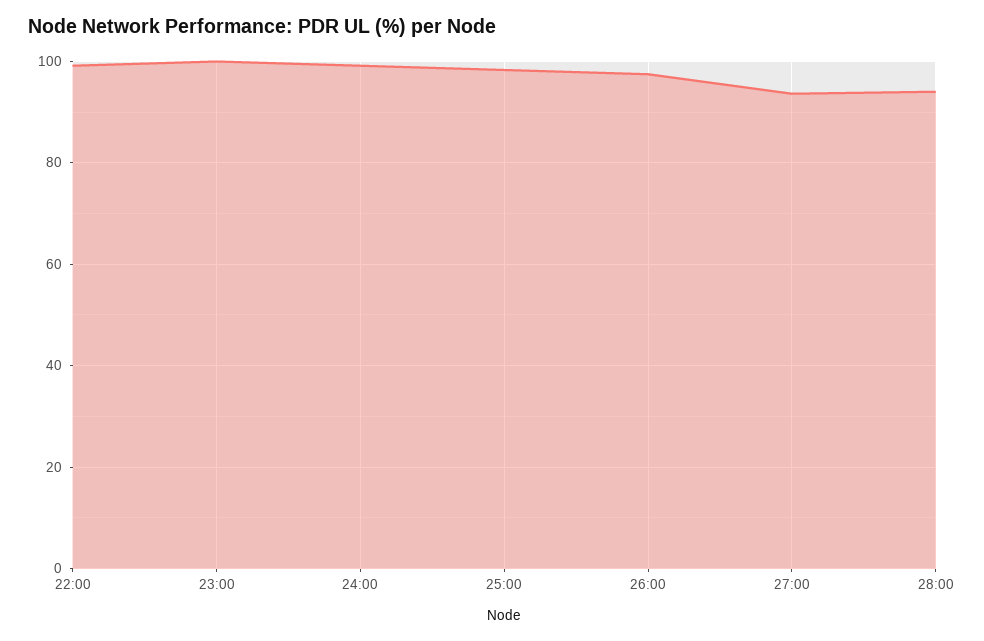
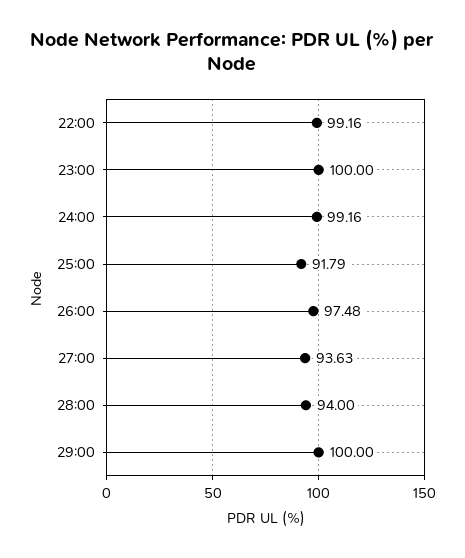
25:00: 98 -> 91.79
29:00: none -> 100

